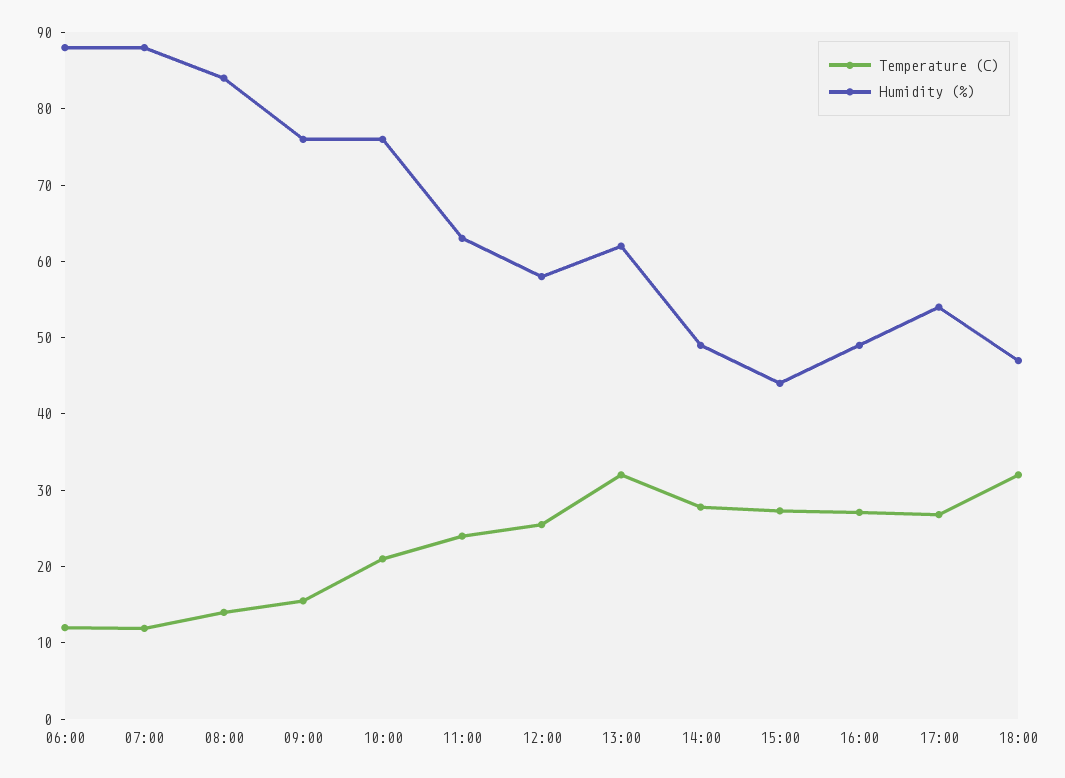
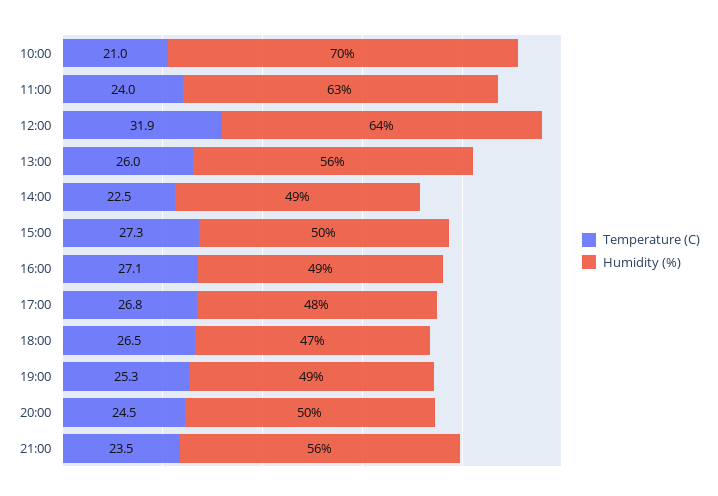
Temperature (C), 06:00: 12 -> none
Humidity (%), 06:00: 88 -> none
Temperature (C), 07:00: 12 -> none
Humidity (%), 07:00: 88 -> none
Temperature (C), 08:00: 14 -> none
Humidity (%), 08:00: 84 -> none
Temperature (C), 09:00: 16 -> none
Humidity (%), 09:00: 76 -> none
Humidity (%), 10:00: 76 -> 70
Temperature (C), 12:00: 26 -> 31.9
Humidity (%), 12:00: 58 -> 64
Temperature (C), 13:00: 32 -> 26
Humidity (%), 13:00: 62 -> 56
Temperature (C), 14:00: 28 -> 22.5
Humidity (%), 15:00: 44 -> 50
Humidity (%), 17:00: 54 -> 48
Temperature (C), 18:00: 32 -> 26.5
Temperature (C), 19:00: none -> 25.3
Humidity (%), 19:00: none -> 49
Temperature (C), 20:00: none -> 24.5
Humidity (%), 20:00: none -> 50
Temperature (C), 21:00: none -> 23.5
Humidity (%), 21:00: none -> 56

